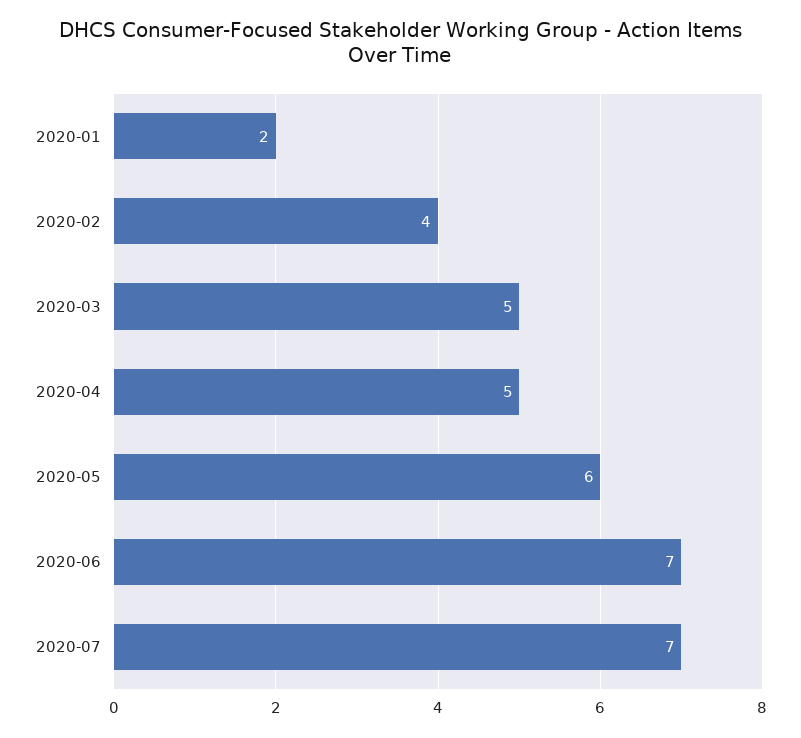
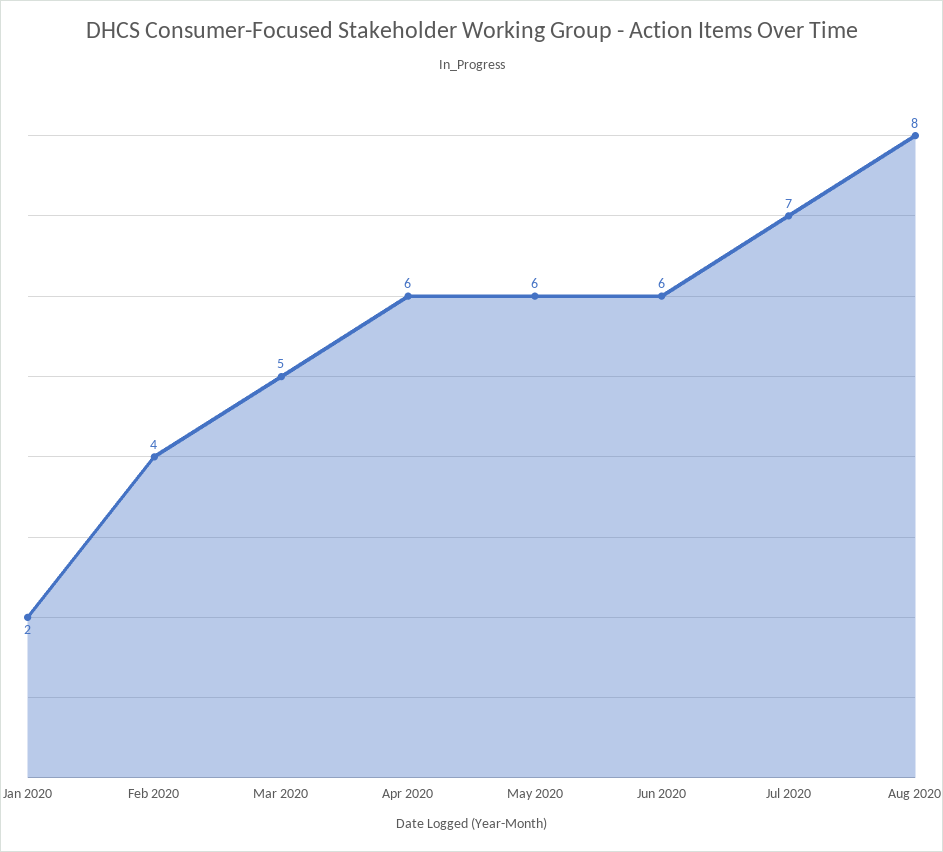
2020-04: 5 -> 6
2020-06: 7 -> 6
Aug 2020: none -> 8

